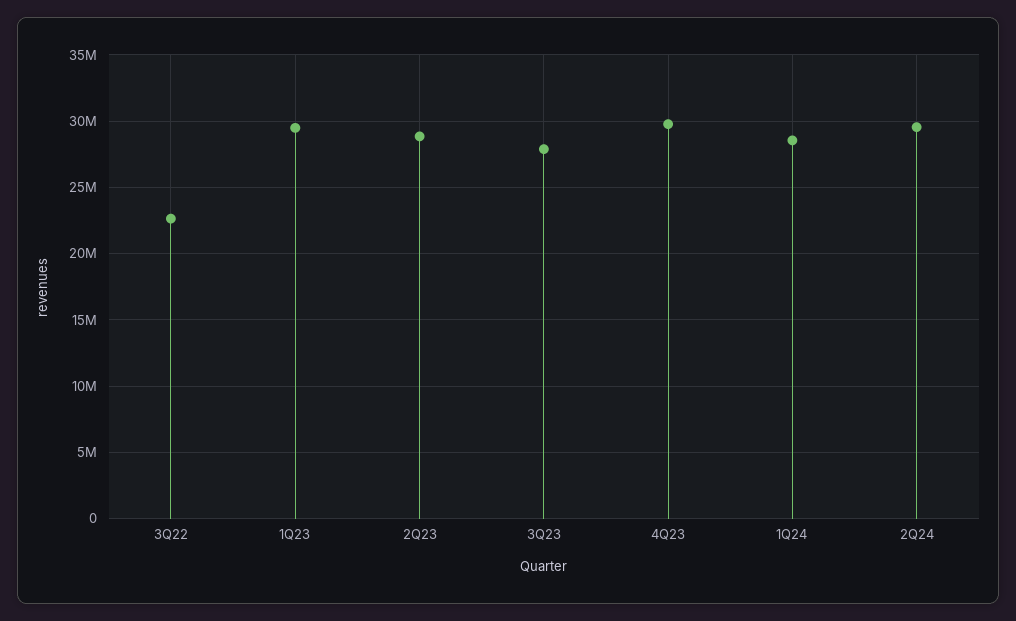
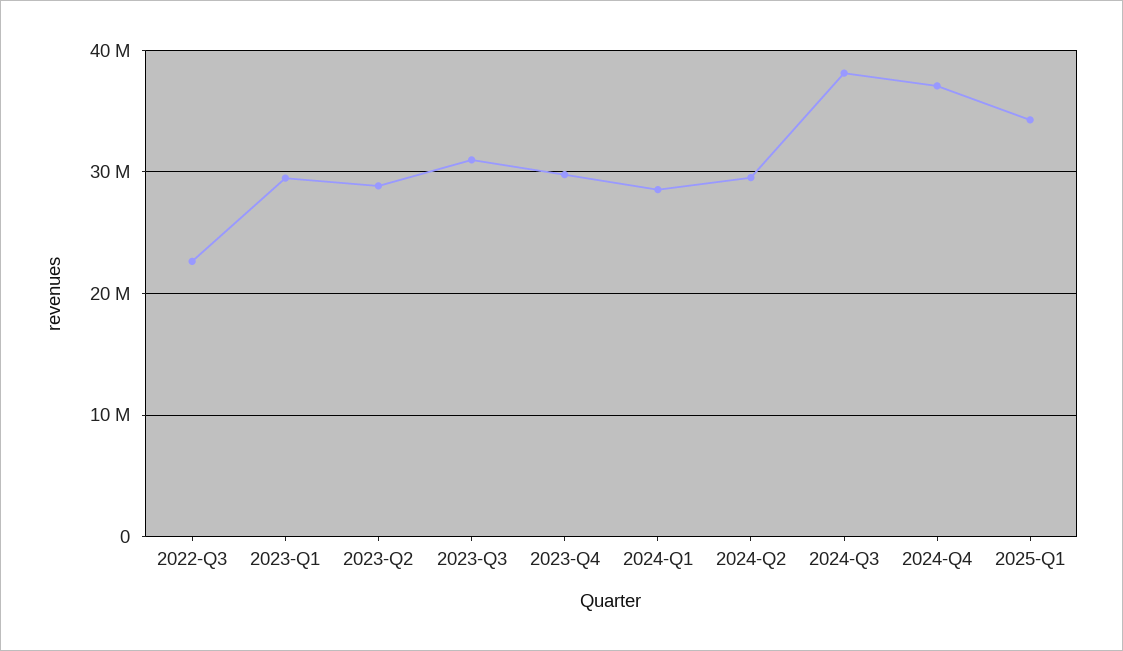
3Q23: 28000000 -> 31000000
2024-Q3: none -> 38000000
2024-Q4: none -> 37000000
2025-Q1: none -> 34000000

